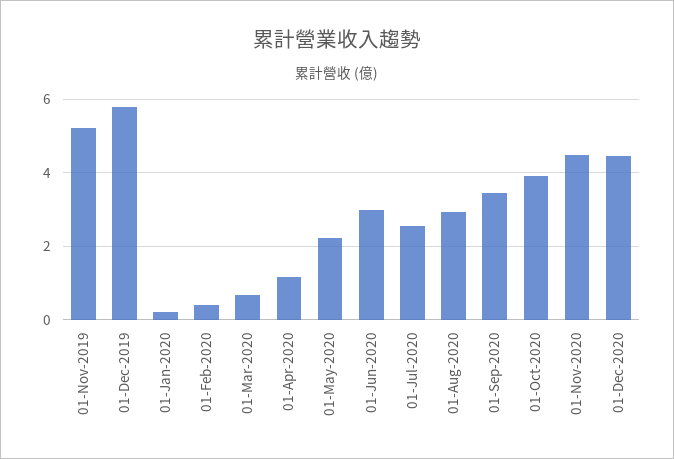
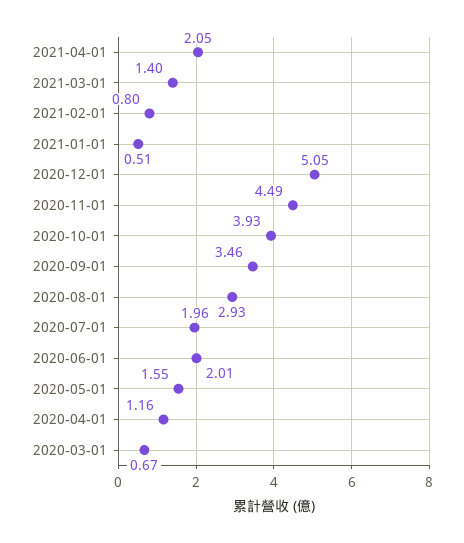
01-Nov-2019: 5.2 -> none
01-Dec-2019: 5.8 -> none
01-Jan-2020: 0.2 -> none
01-Feb-2020: 0.4 -> none
01-May-2020: 2.2 -> 1.55
01-Jun-2020: 3 -> 2.01
01-Jul-2020: 2.6 -> 1.96
01-Dec-2020: 4.4 -> 5.05
2021-04-01: none -> 2.05
2021-03-01: none -> 1.4
2021-02-01: none -> 0.8
2021-01-01: none -> 0.51

